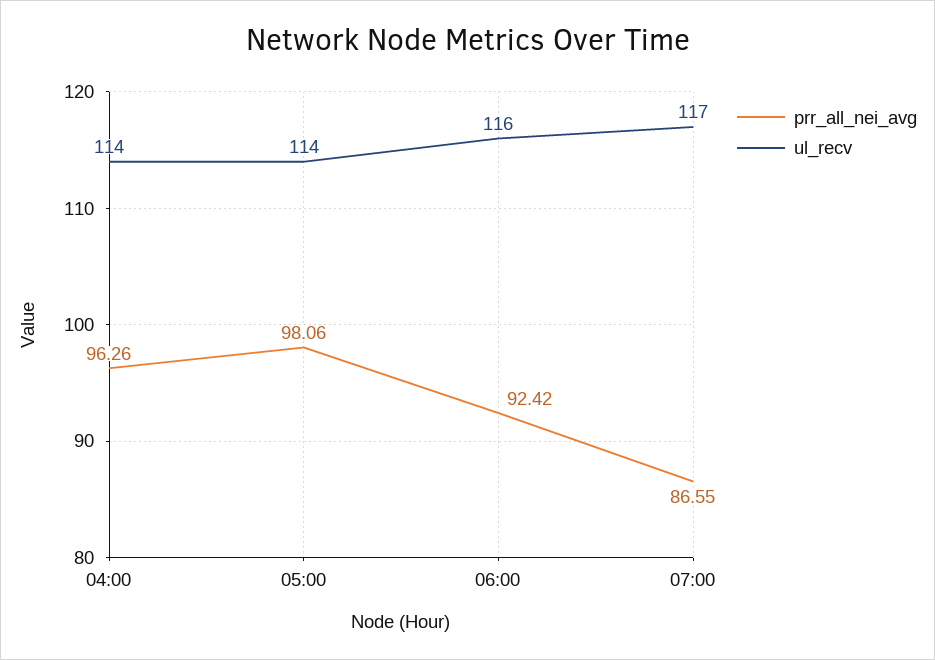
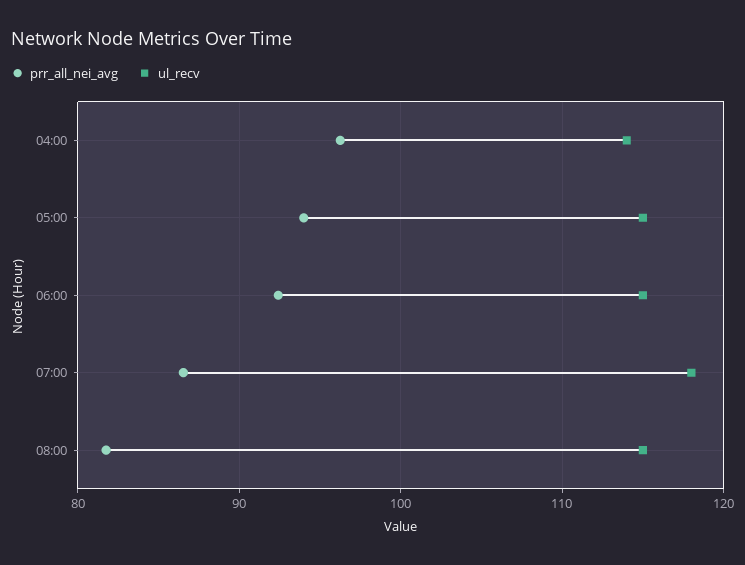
prr_all_nei_avg, 05:00: 98.06 -> 94
ul_recv, 05:00: 114 -> 115
ul_recv, 06:00: 116 -> 115
ul_recv, 07:00: 117 -> 118
prr_all_nei_avg, 08:00: none -> 82
ul_recv, 08:00: none -> 115

